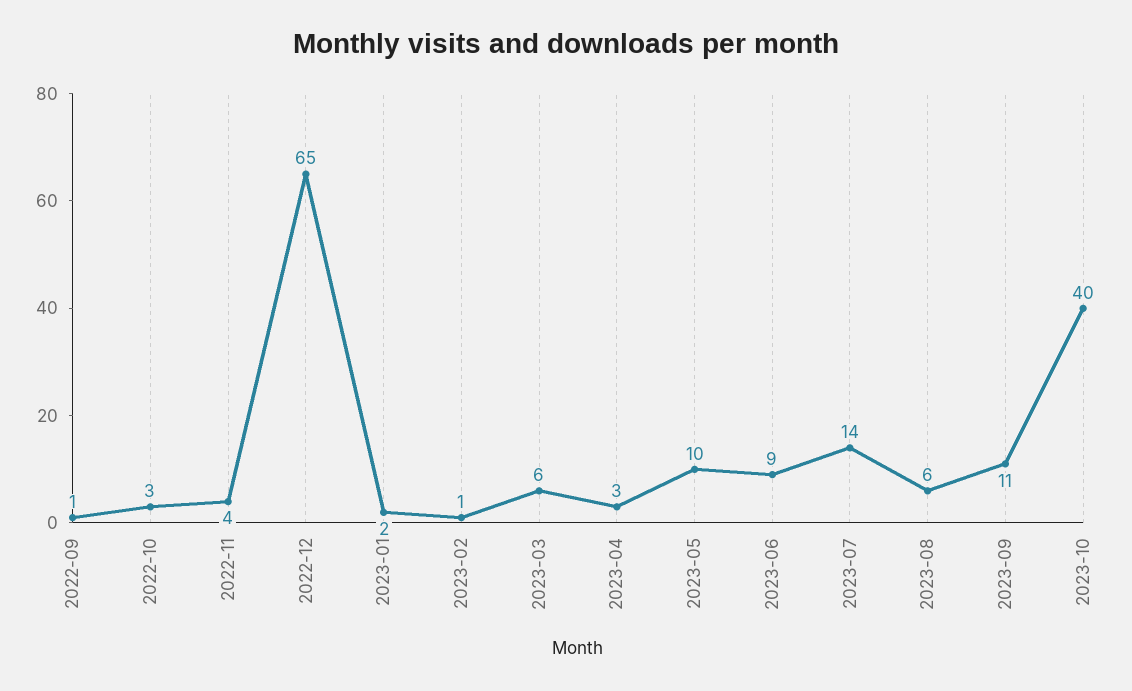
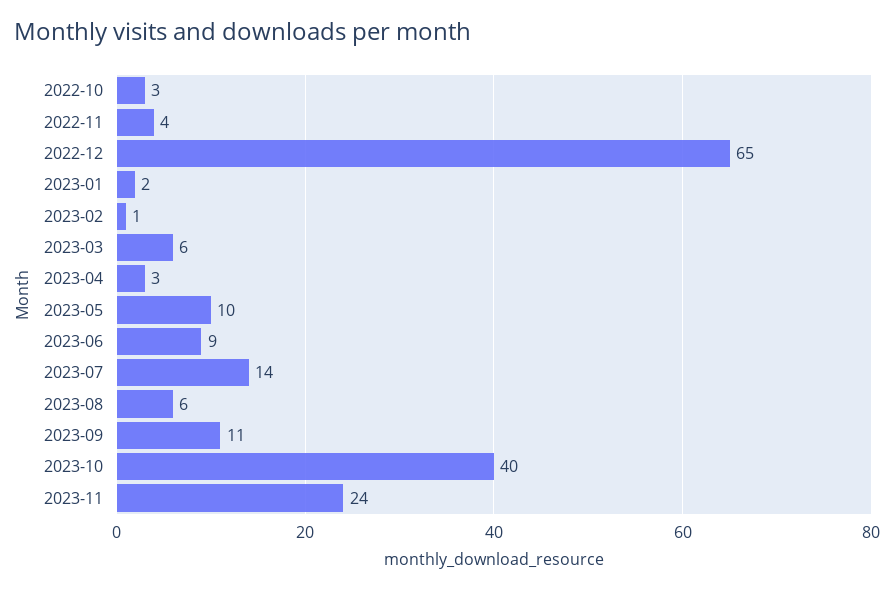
2022-09: 1 -> none
2023-11: none -> 24

